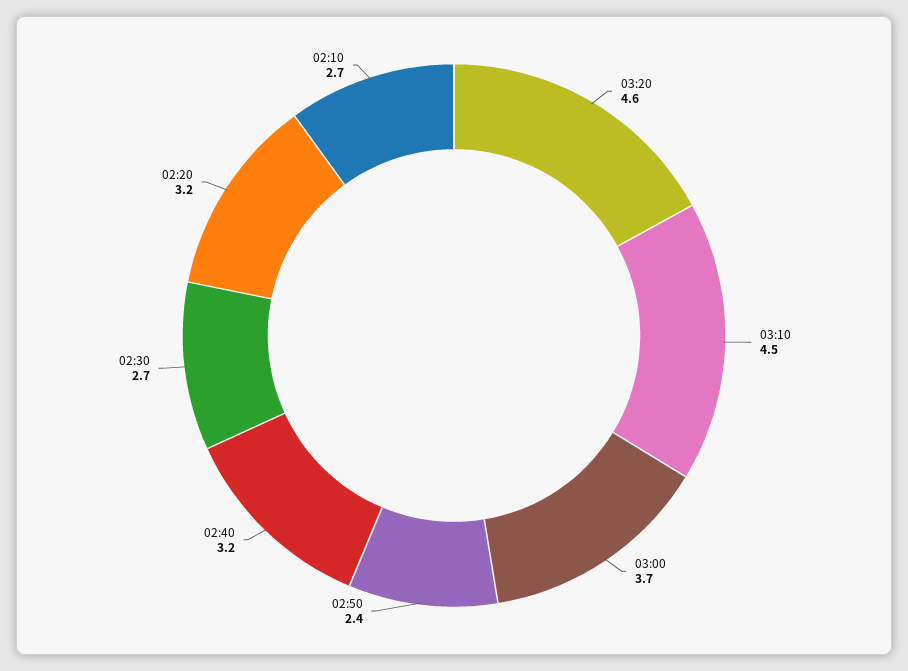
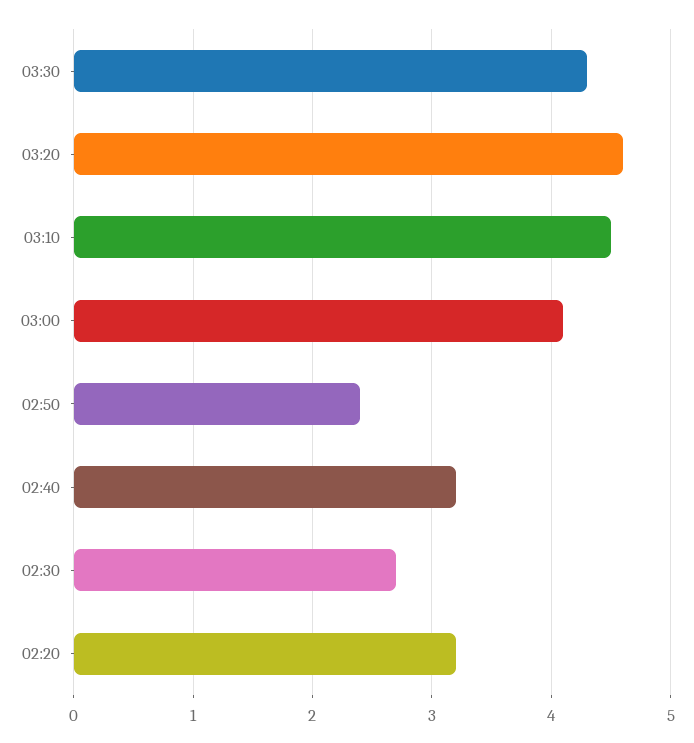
03:00: 3.7 -> 4.1
02:10: 2.7 -> none
03:30: none -> 4.3

